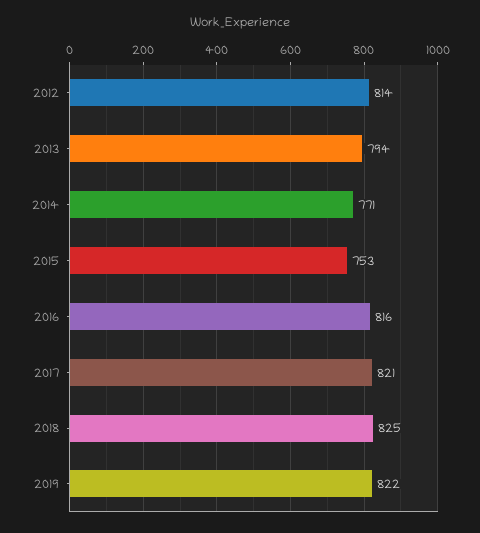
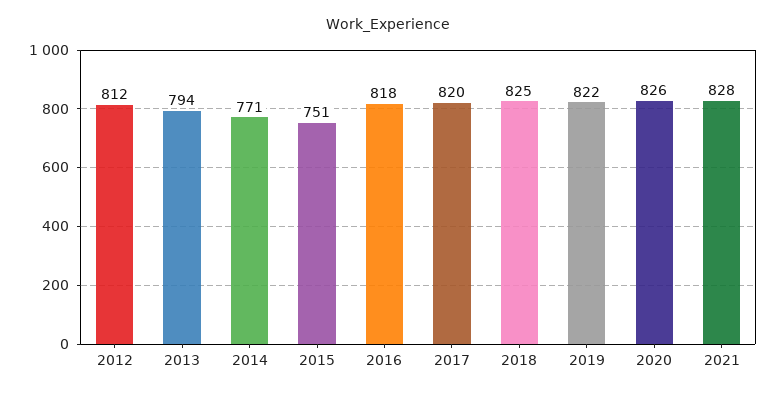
2012: 814 -> 812
2015: 753 -> 751
2016: 816 -> 818
2017: 821 -> 820
2020: none -> 826
2021: none -> 828

